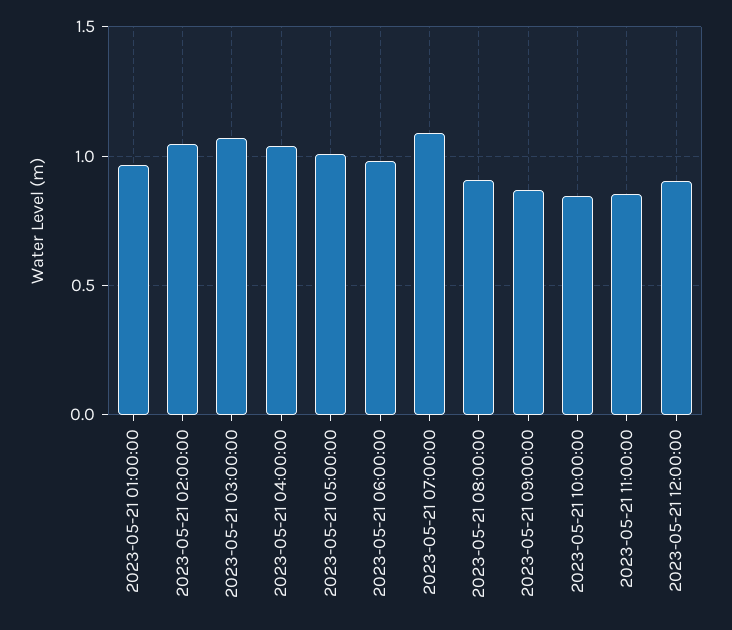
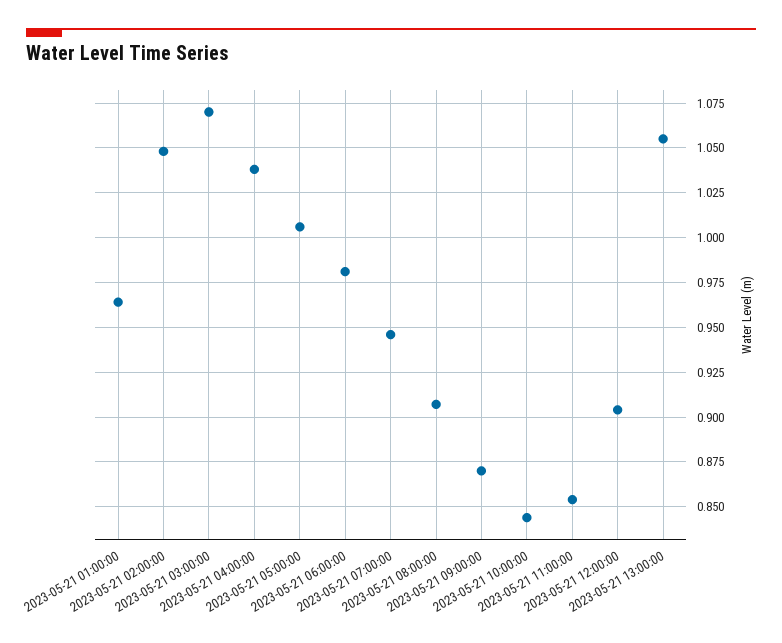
2023-05-21 07:00:00: 1.1 -> 0.945
2023-05-21 13:00:00: none -> 1.055

